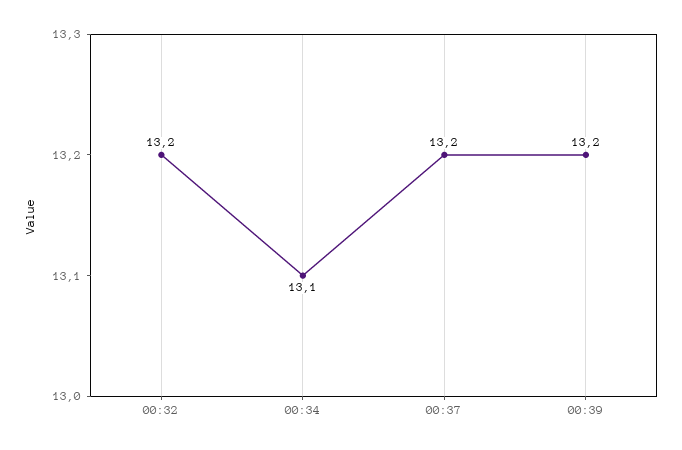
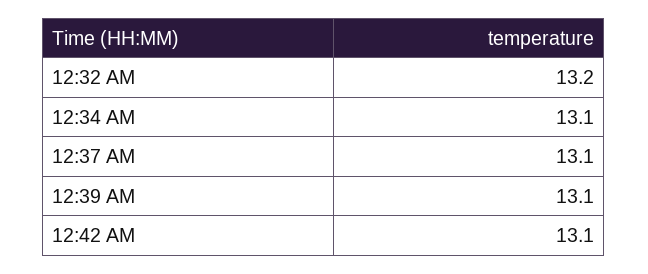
00:37: 13.2 -> 13.1
00:39: 13.2 -> 13.1
12:42 AM: none -> 13.1

